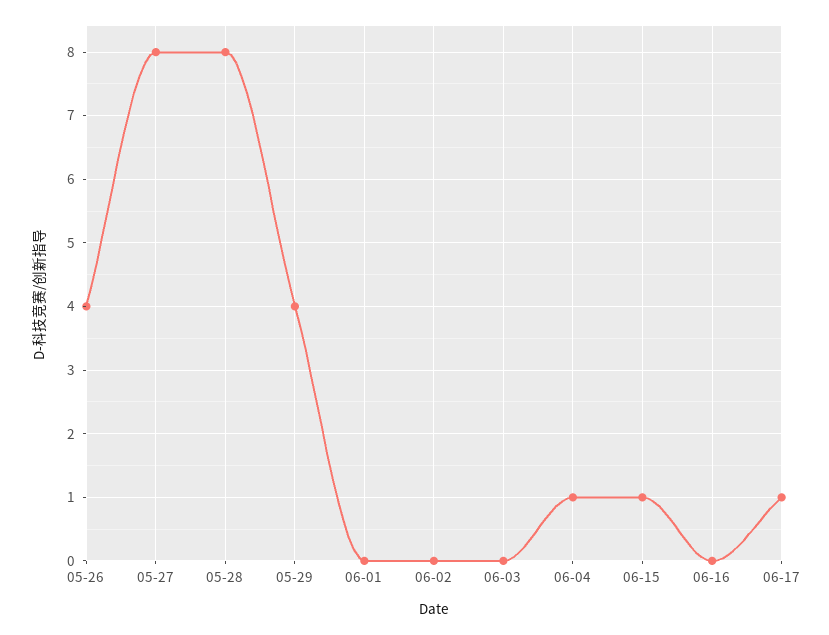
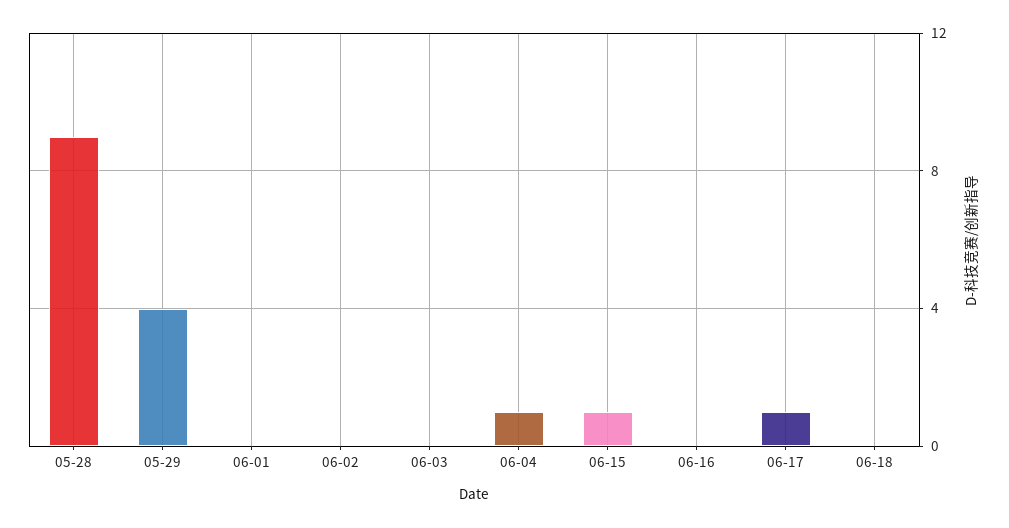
05-26: 4 -> none
05-27: 8 -> none
05-28: 8 -> 9
06-18: none -> 0

